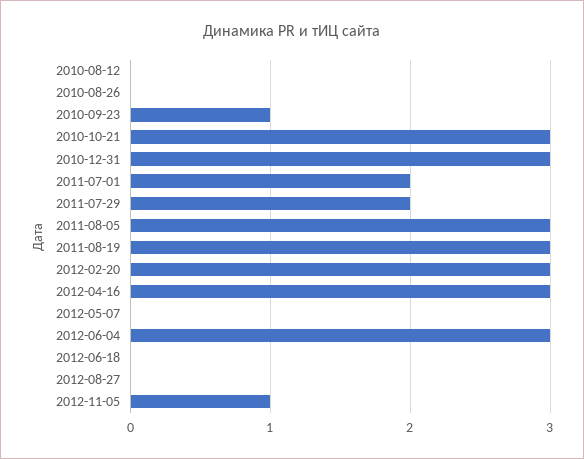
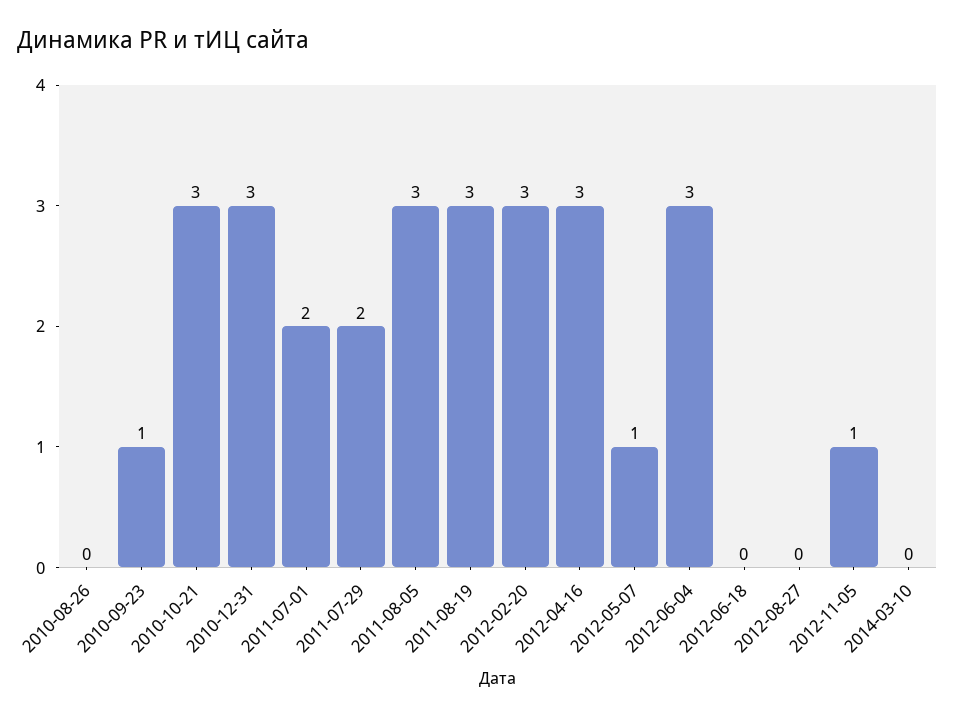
2010-08-12: 0 -> none
2012-05-07: 0 -> 1
2014-03-10: none -> 0

